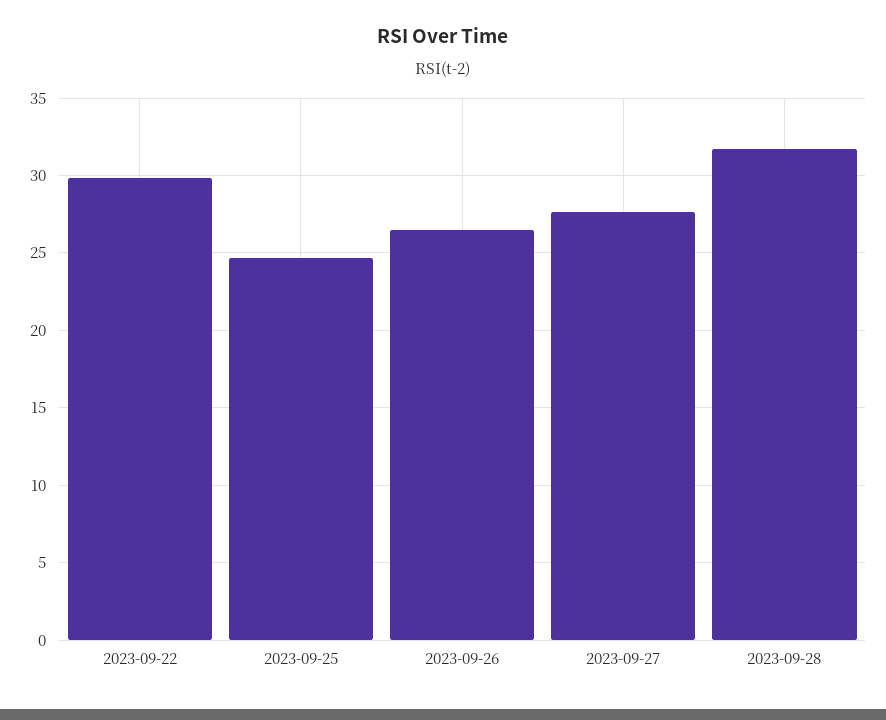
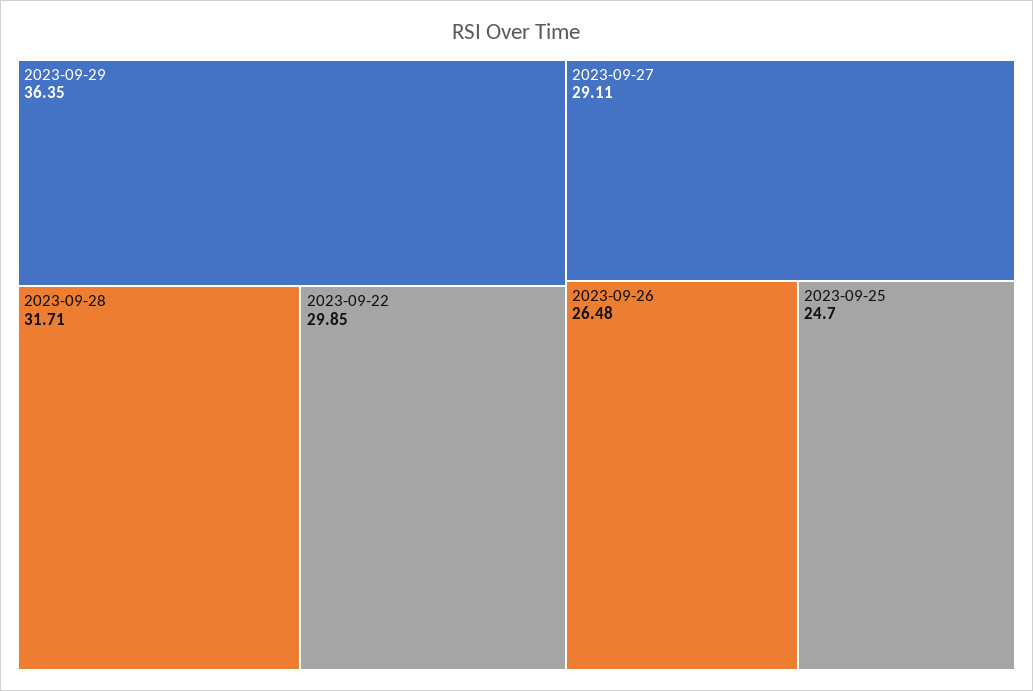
2023-09-27: 27.5 -> 29.11
2023-09-29: none -> 36.35

